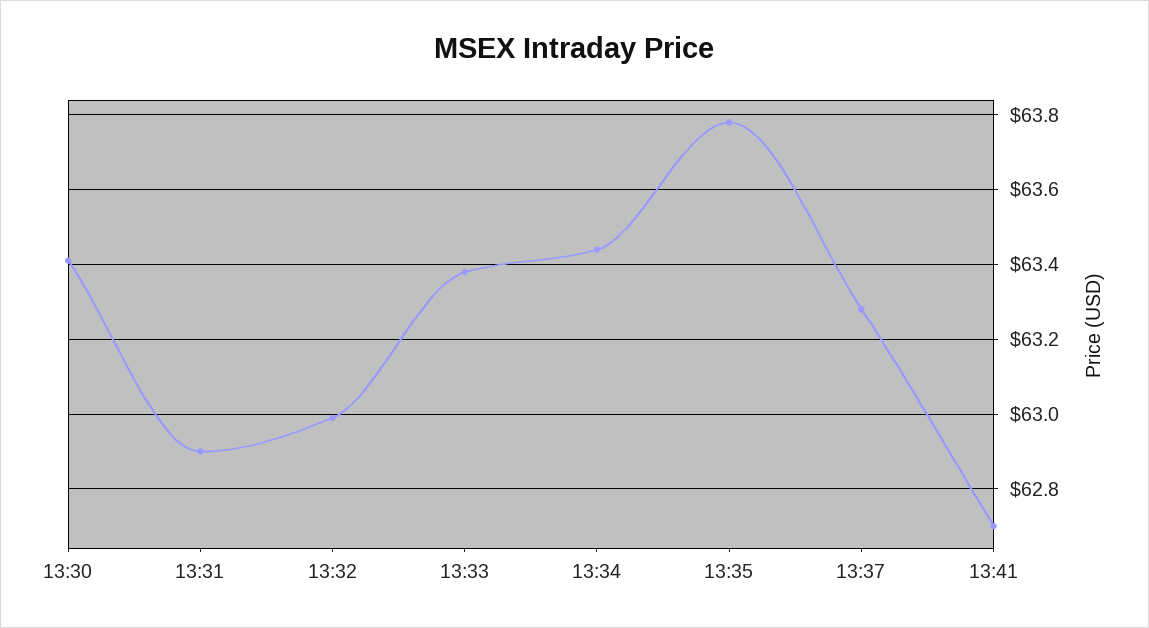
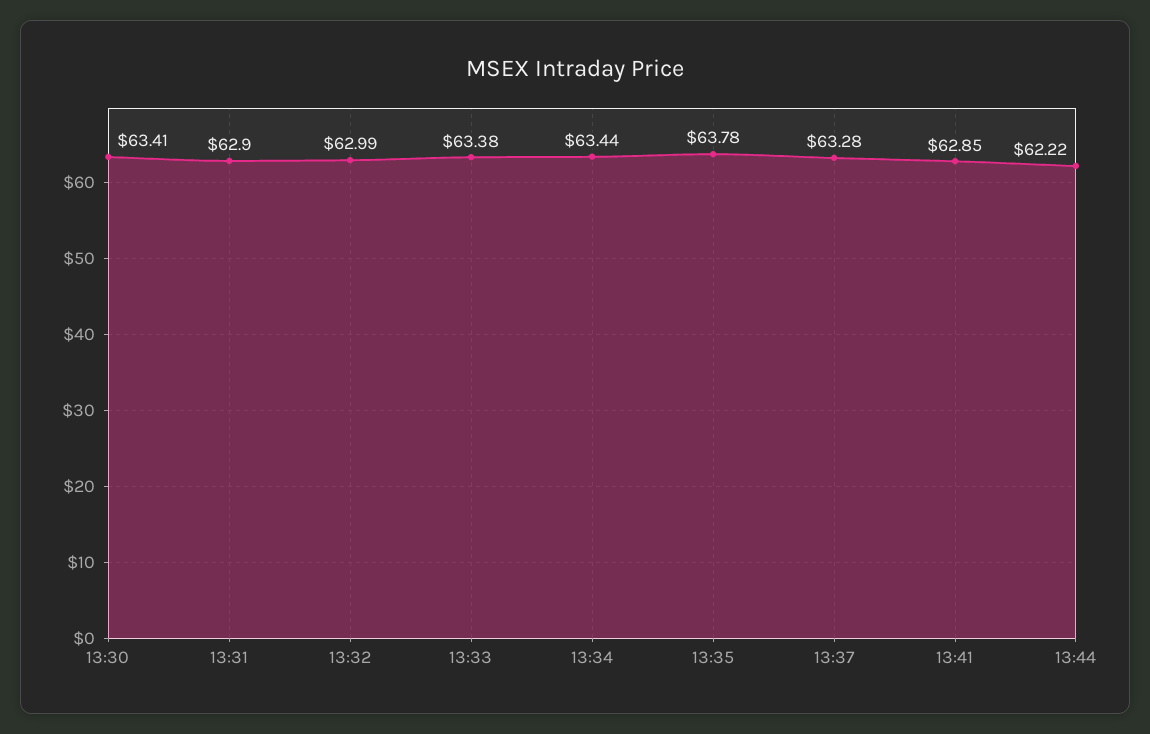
13:41: 62.7 -> 62.85
13:44: none -> 62.22

